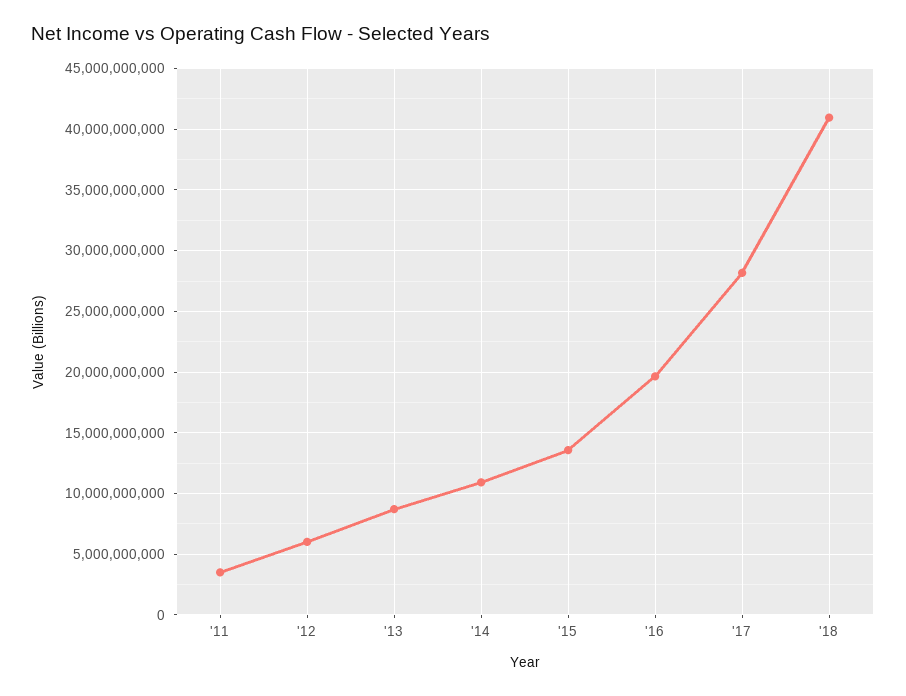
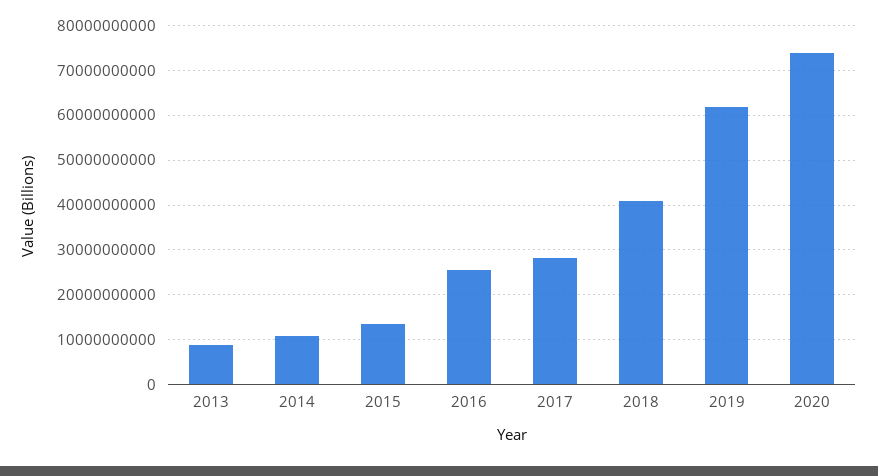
'11: 3500000000 -> none
'12: 6000000000 -> none
'16: 19500000000 -> 26000000000
2019: none -> 62000000000
2020: none -> 74000000000

